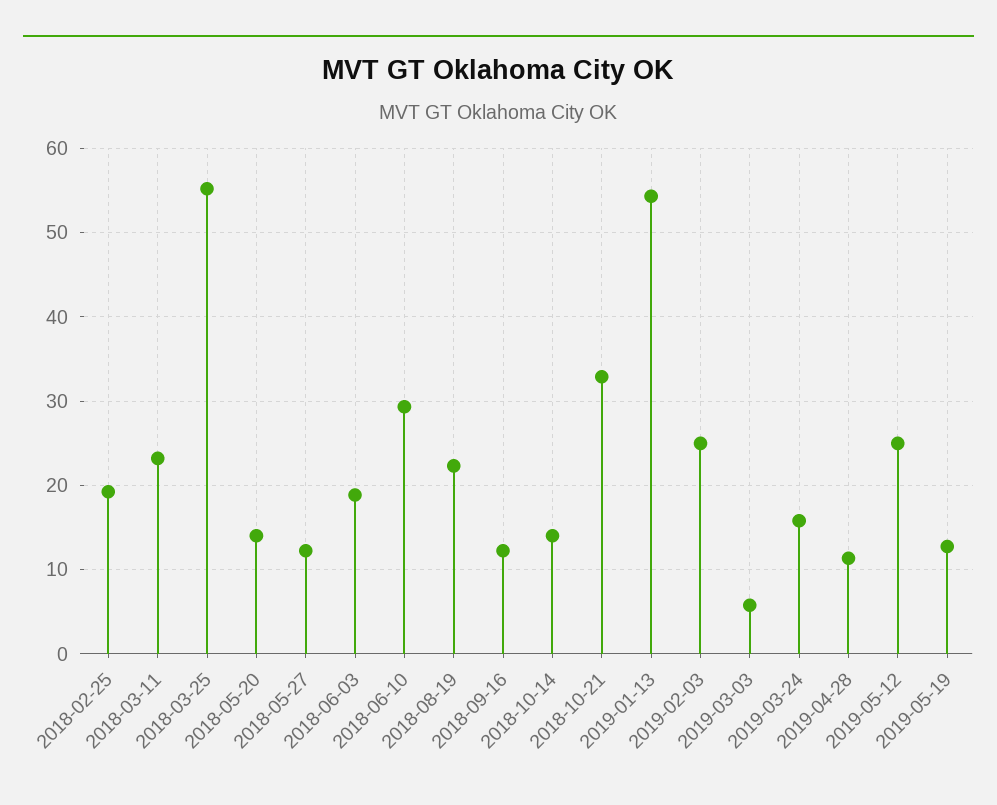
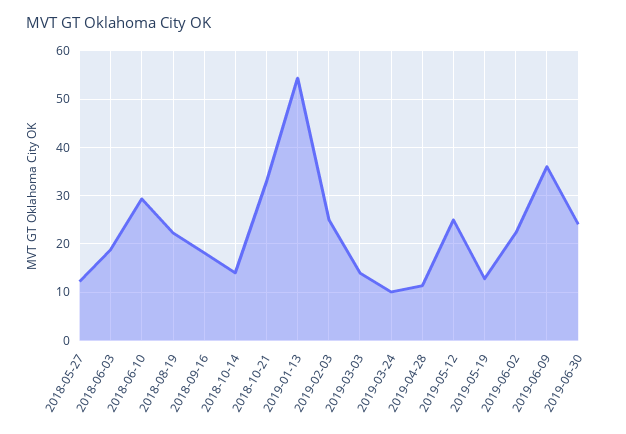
2018-02-25: 19 -> none
2018-03-11: 23 -> none
2018-03-25: 55 -> none
2018-05-20: 14 -> none
2018-09-16: 12 -> 18
2019-03-03: 6 -> 14
2019-03-24: 16 -> 10
2019-06-02: none -> 22
2019-06-09: none -> 36
2019-06-30: none -> 24

